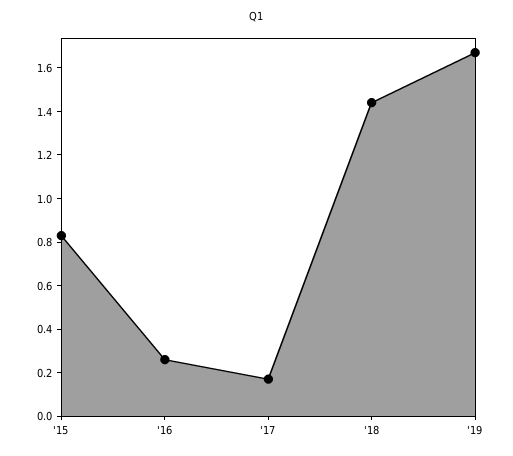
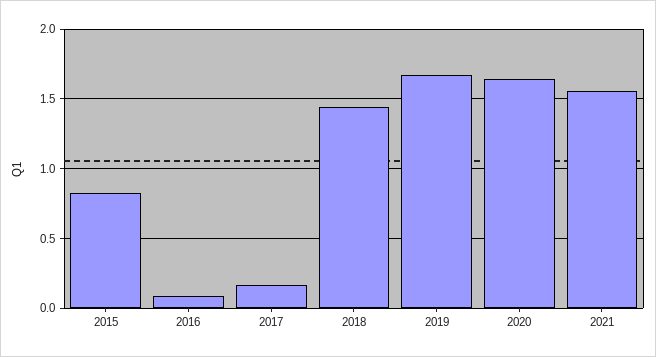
'16: 0.25 -> 0.1
2020: none -> 1.65
2021: none -> 1.55

